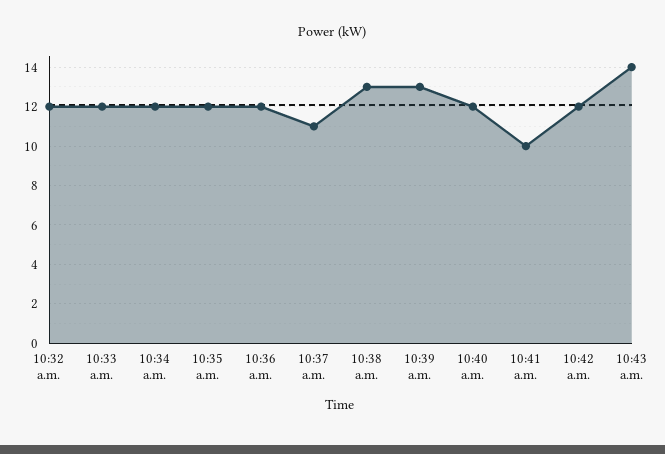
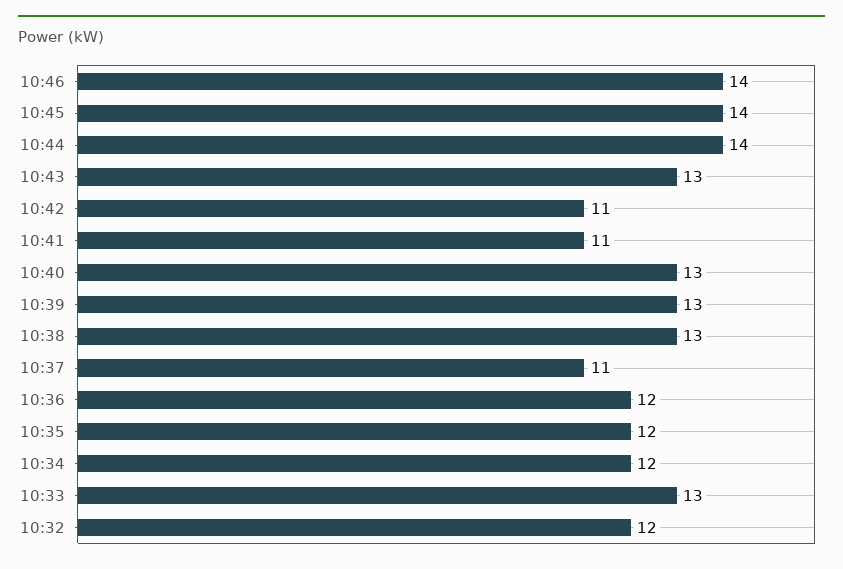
10:33 a.m.: 12 -> 13
10:40 a.m.: 12 -> 13
10:41 a.m.: 10 -> 11
10:42 a.m.: 12 -> 11
10:43 a.m.: 14 -> 13
10:46: none -> 14
10:45: none -> 14
10:44: none -> 14

